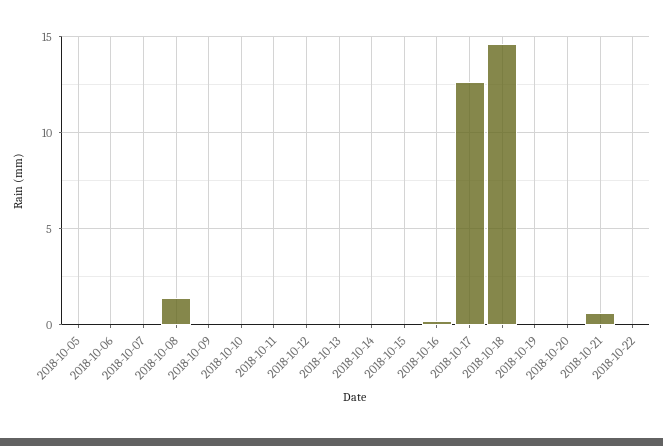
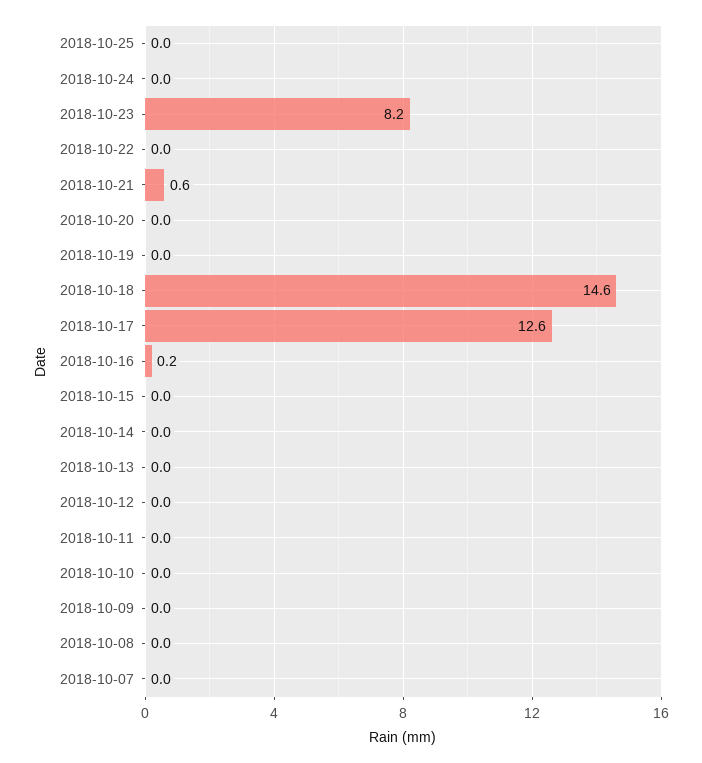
2018-10-05: 0 -> none
2018-10-06: 0 -> none
2018-10-08: 1.5 -> 0
2018-10-25: none -> 0
2018-10-24: none -> 0
2018-10-23: none -> 8.2

